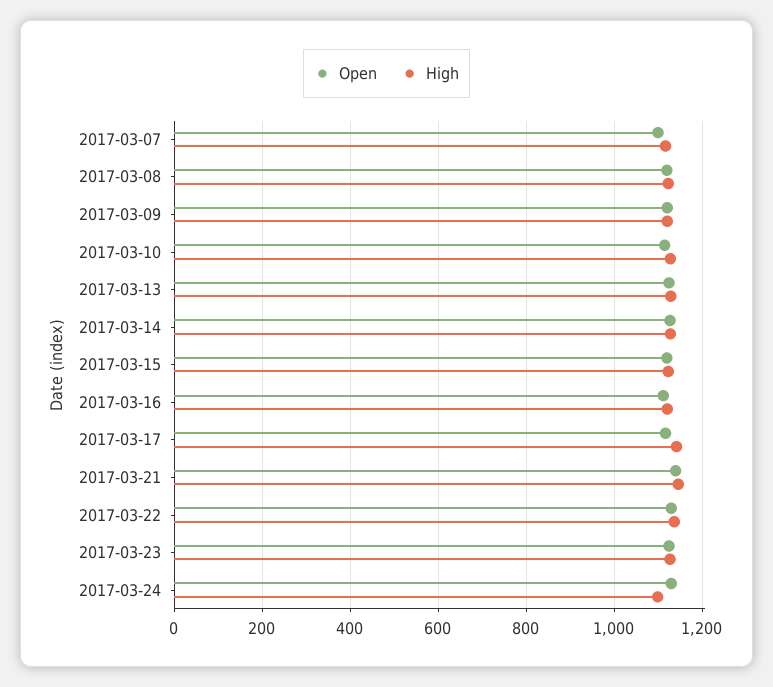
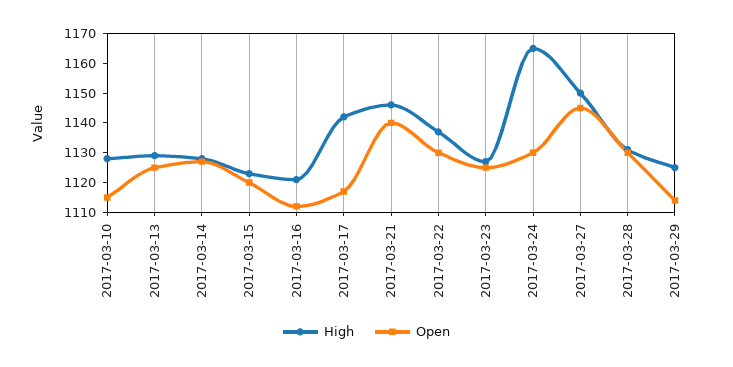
Open, 2017-03-07: 1100 -> none
High, 2017-03-07: 1120 -> none
Open, 2017-03-08: 1120 -> none
High, 2017-03-08: 1120 -> none
Open, 2017-03-09: 1120 -> none
High, 2017-03-09: 1120 -> none
High, 2017-03-24: 1100 -> 1165
High, 2017-03-27: none -> 1150
Open, 2017-03-27: none -> 1145
High, 2017-03-28: none -> 1130
Open, 2017-03-28: none -> 1130
High, 2017-03-29: none -> 1125
Open, 2017-03-29: none -> 1115

